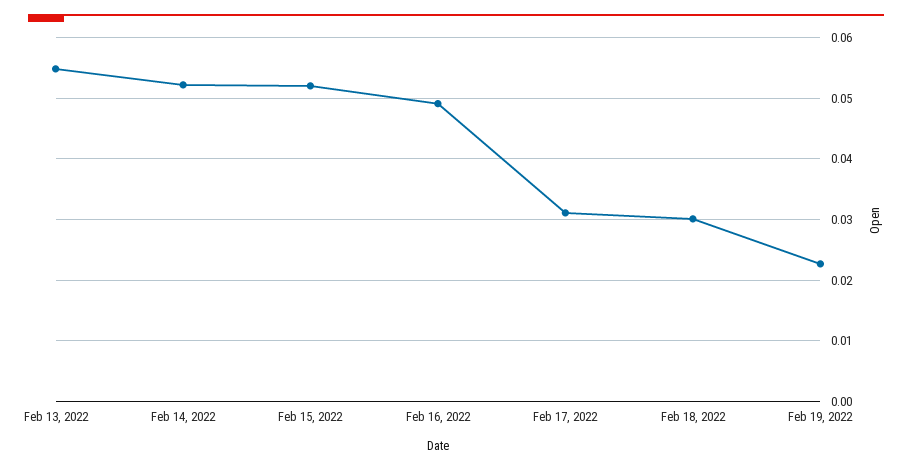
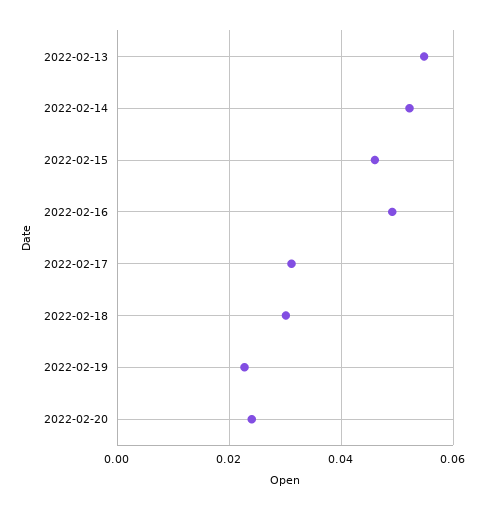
Feb 15, 2022: 0.052 -> 0.046
2022-02-20: none -> 0.024

